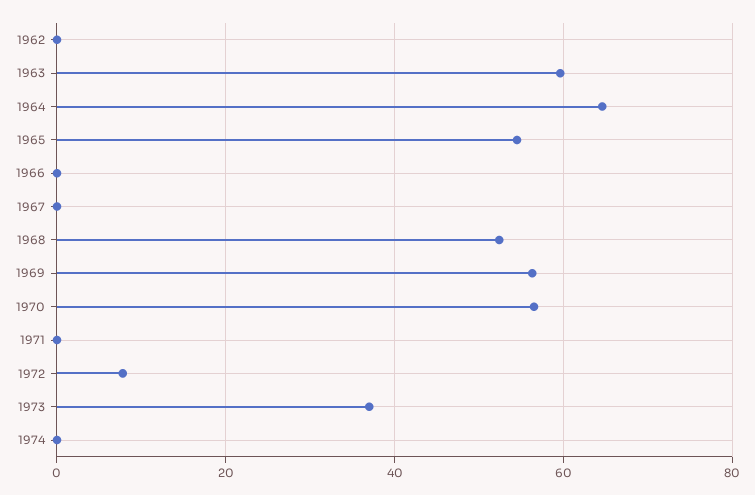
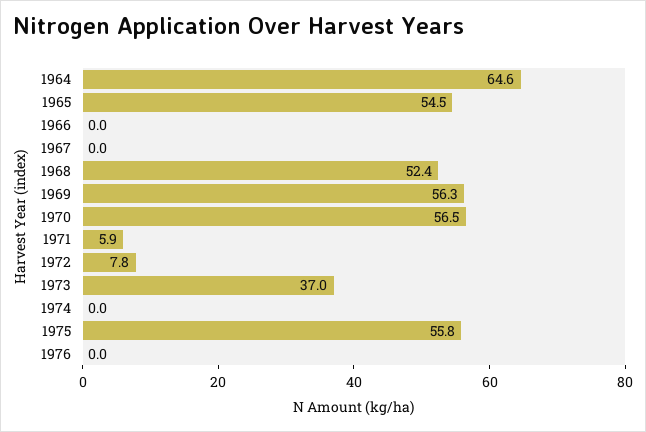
1962: 0 -> none
1963: 60 -> none
1971: 0 -> 5.9
1975: none -> 55.8
1976: none -> 0

